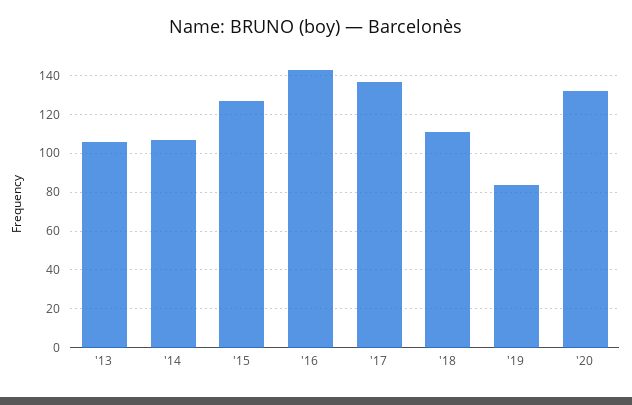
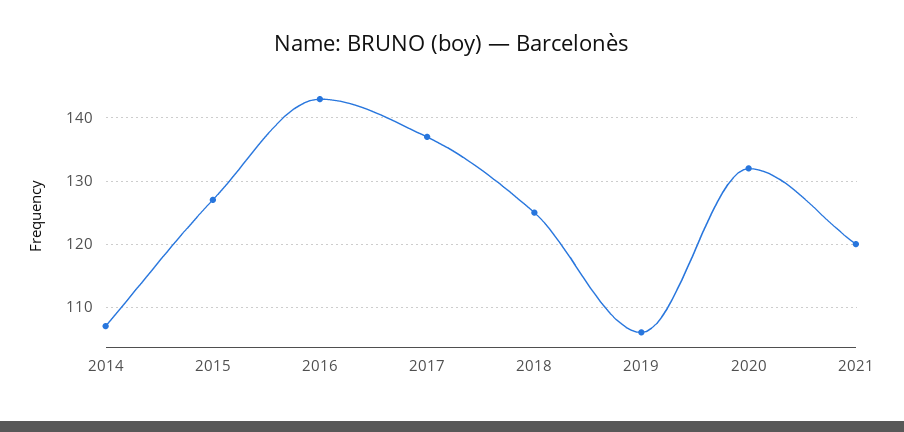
'13: 105 -> none
'18: 110 -> 125
'19: 85 -> 106
2021: none -> 120

